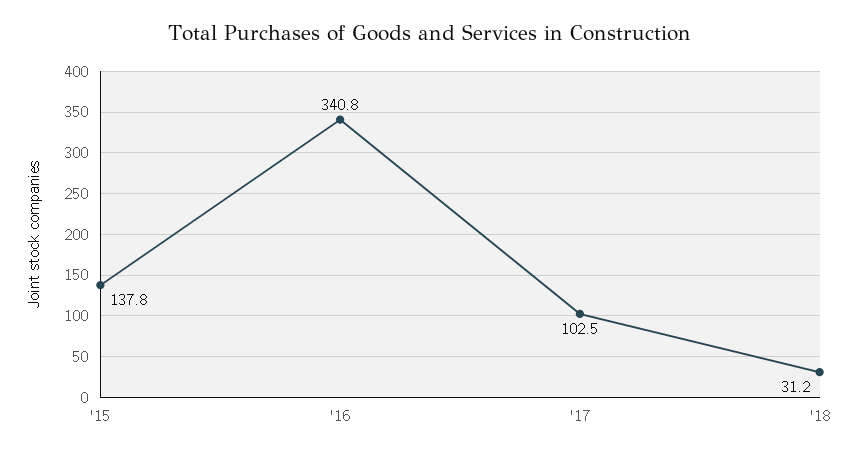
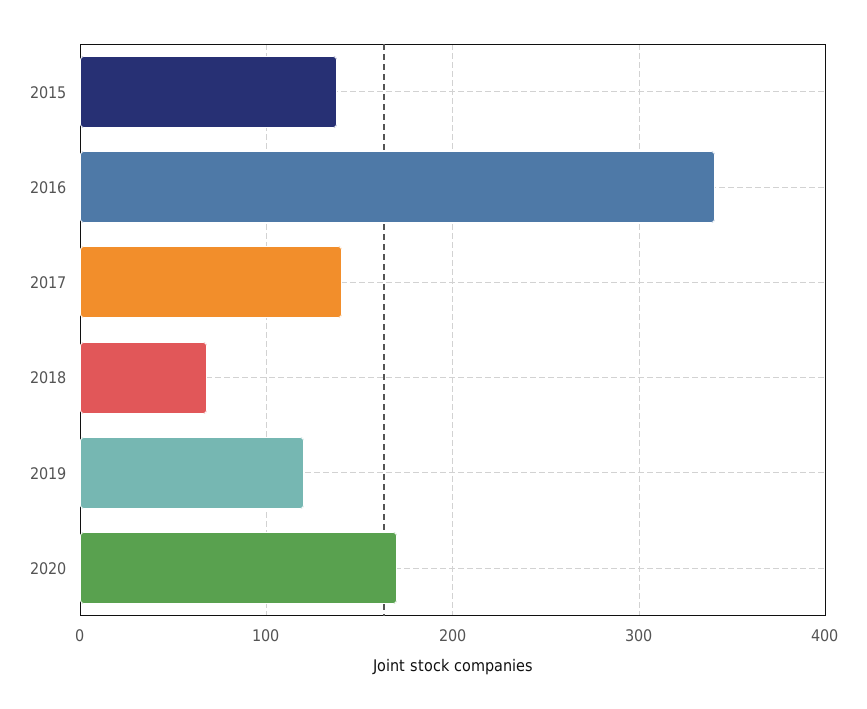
'17: 102.5 -> 140
'18: 31.2 -> 70
2019: none -> 120
2020: none -> 170

